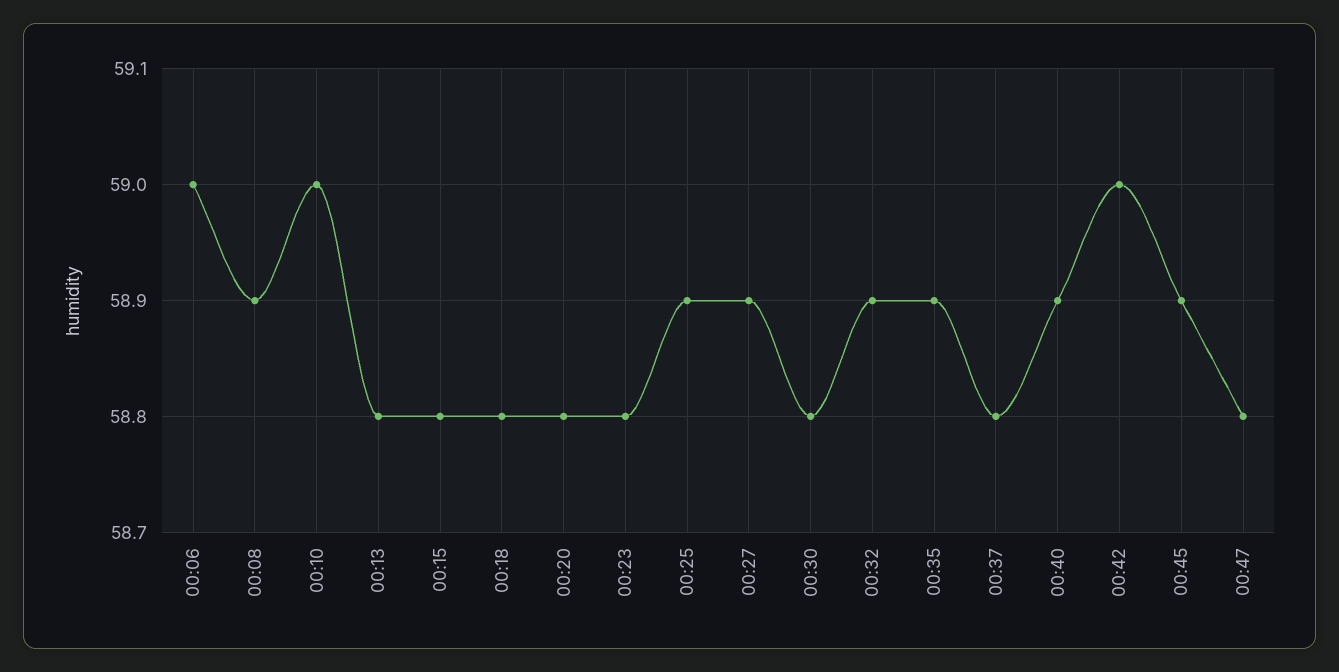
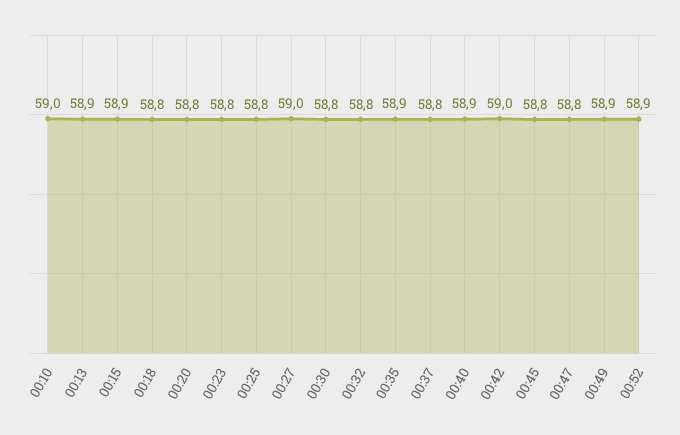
00:06: 59 -> none
00:08: 58.9 -> none
00:13: 58.8 -> 58.9
00:15: 58.8 -> 58.9
00:25: 58.9 -> 58.8
00:27: 58.9 -> 59
00:32: 58.9 -> 58.8
00:45: 58.9 -> 58.8
00:49: none -> 58.9
00:52: none -> 58.9

